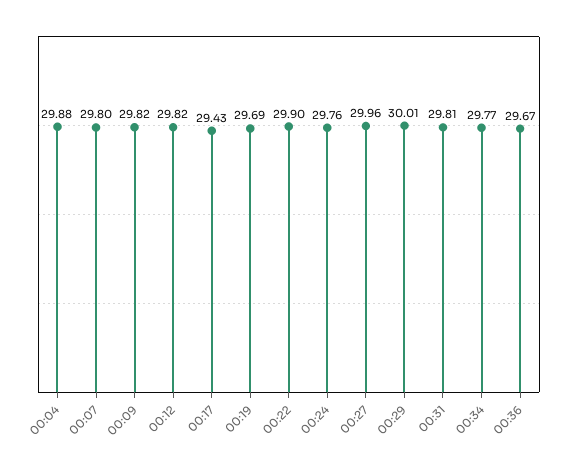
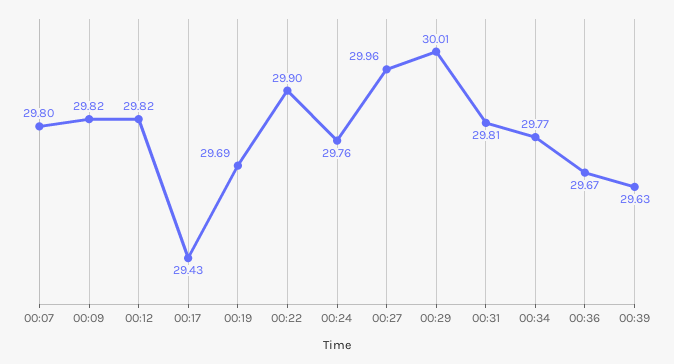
00:04: 29.88 -> none
00:39: none -> 29.63

